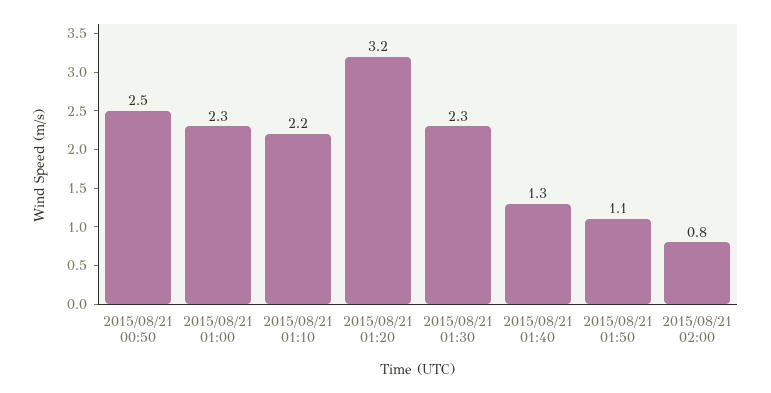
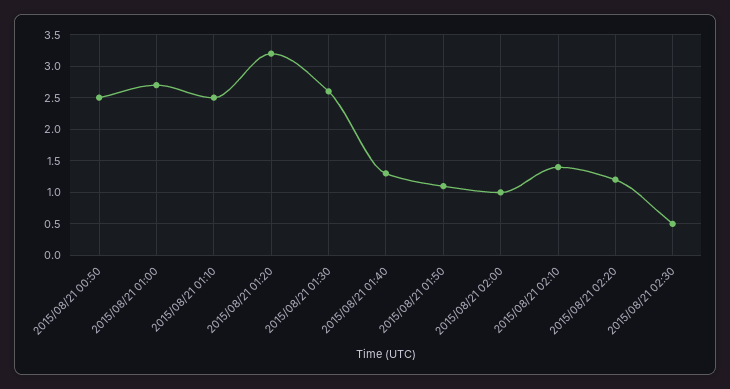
2015/08/21 01:00: 2.3 -> 2.7
2015/08/21 01:10: 2.2 -> 2.5
2015/08/21 01:30: 2.3 -> 2.6
2015/08/21 02:00: 0.8 -> 1
2015/08/21 02:10: none -> 1.4
2015/08/21 02:20: none -> 1.2
2015/08/21 02:30: none -> 0.5

